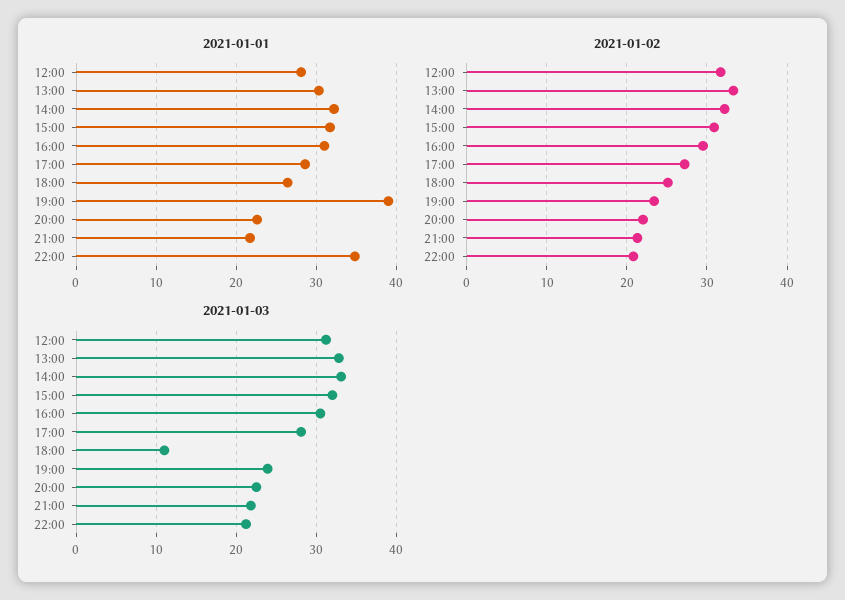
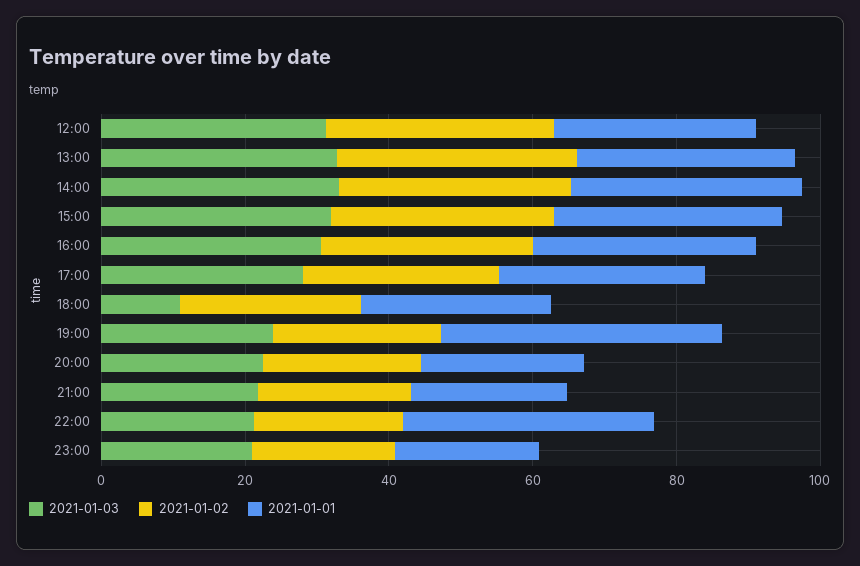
2021-01-03, 23:00: none -> 20
2021-01-02, 23:00: none -> 20
2021-01-01, 23:00: none -> 20

